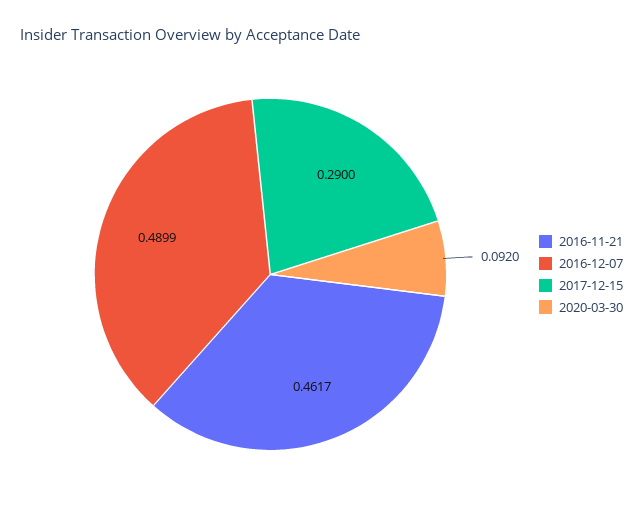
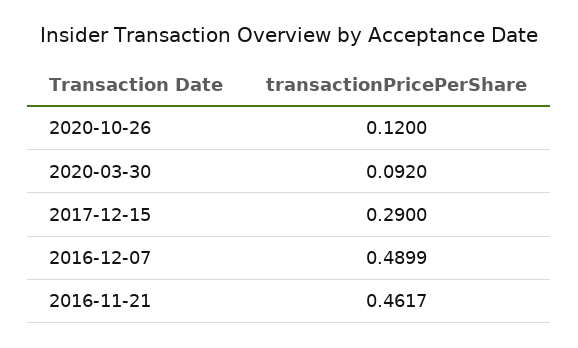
2020-10-26: none -> 0.12

